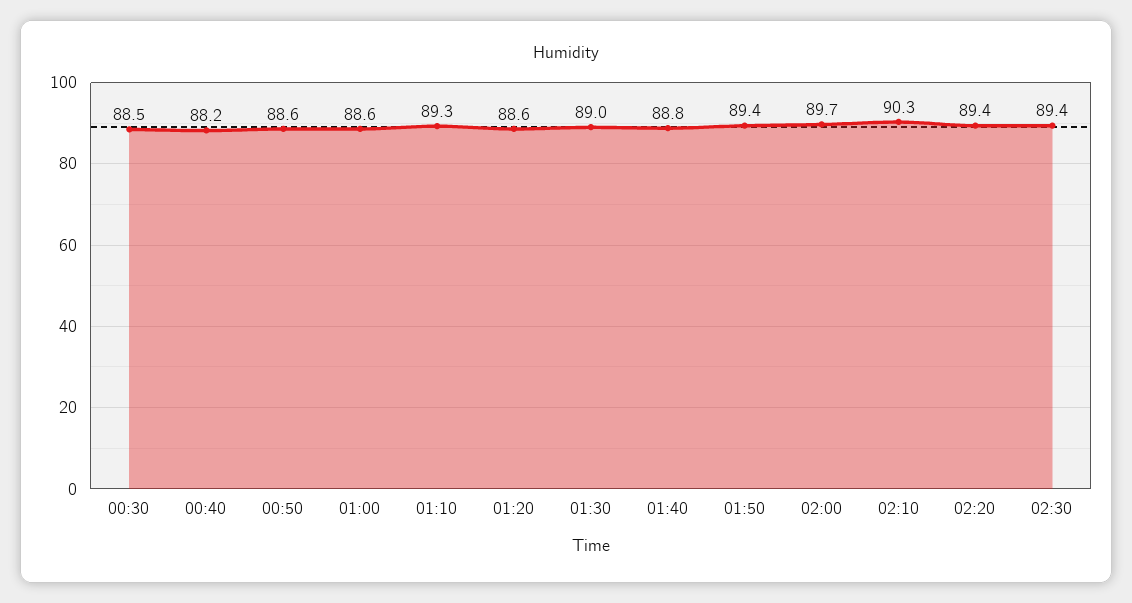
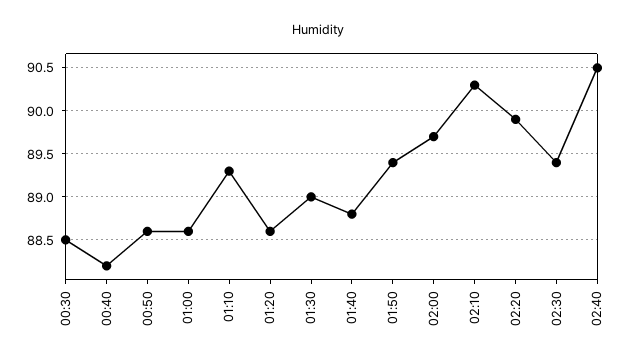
02:20: 89.4 -> 89.9
02:40: none -> 90.5

